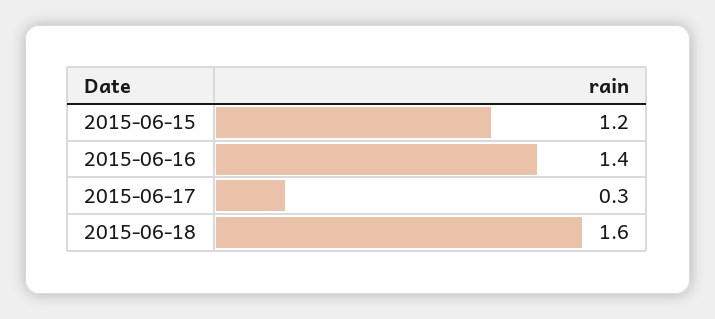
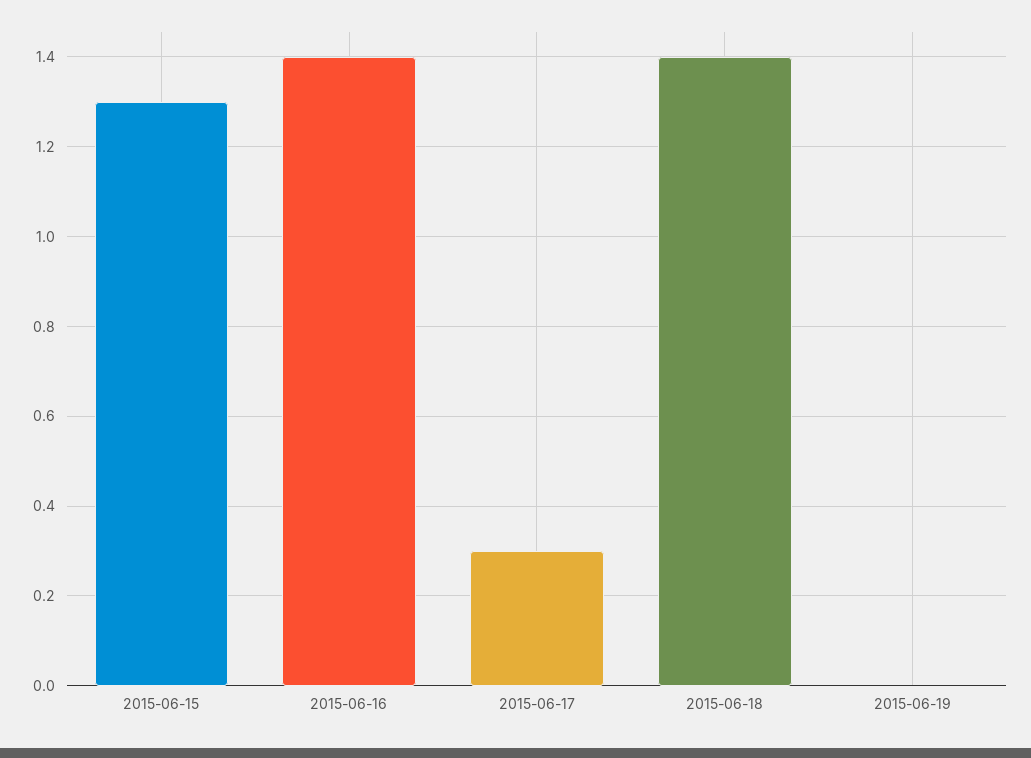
2015-06-15: 1.2 -> 1.3
2015-06-18: 1.6 -> 1.4
2015-06-19: none -> 0

